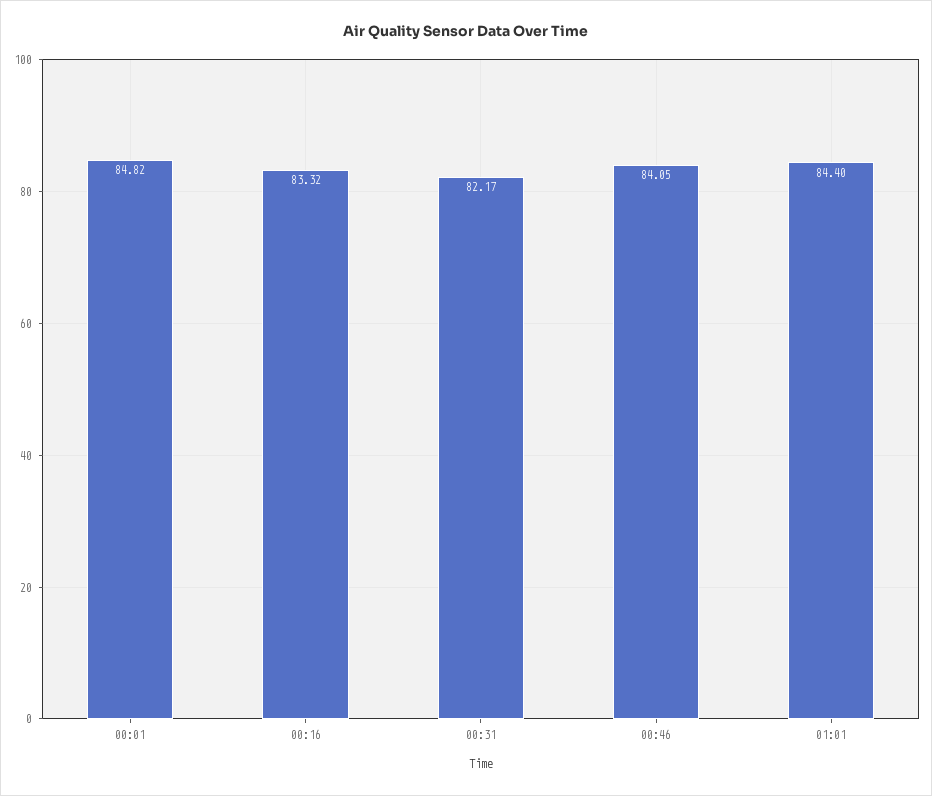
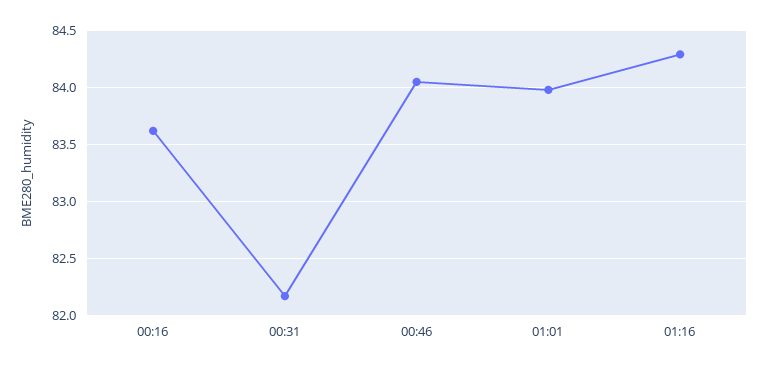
00:01: 84.82 -> none
00:16: 83.32 -> 83.6
01:01: 84.4 -> 84
01:16: none -> 84.3

